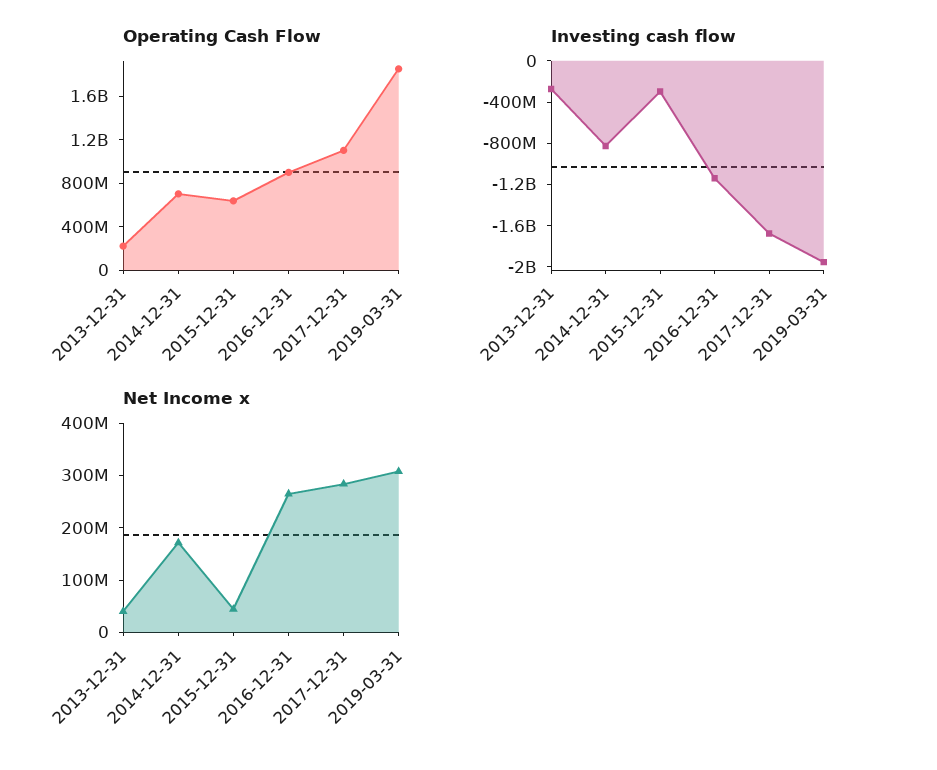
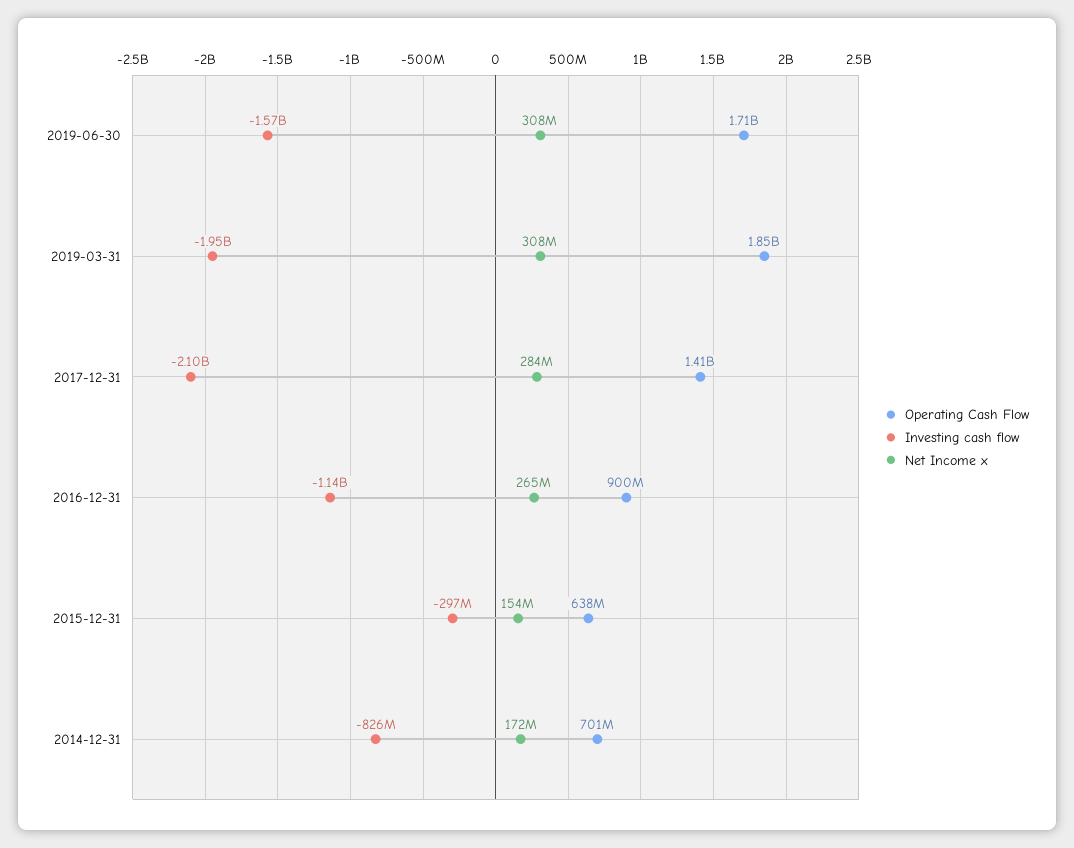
Operating Cash Flow, 2013-12-31: 200000000 -> none
Operating Cash Flow, 2017-12-31: 1100000000 -> 1410000000
Investing cash flow, 2013-12-31: -300000000 -> none
Investing cash flow, 2017-12-31: -1700000000 -> -2100000000
Net Income x, 2013-12-31: 40000000 -> none
Net Income x, 2015-12-31: 40000000 -> 154000000
Operating Cash Flow, 2019-06-30: none -> 1710000000
Investing cash flow, 2019-06-30: none -> -1570000000
Net Income x, 2019-06-30: none -> 308000000

